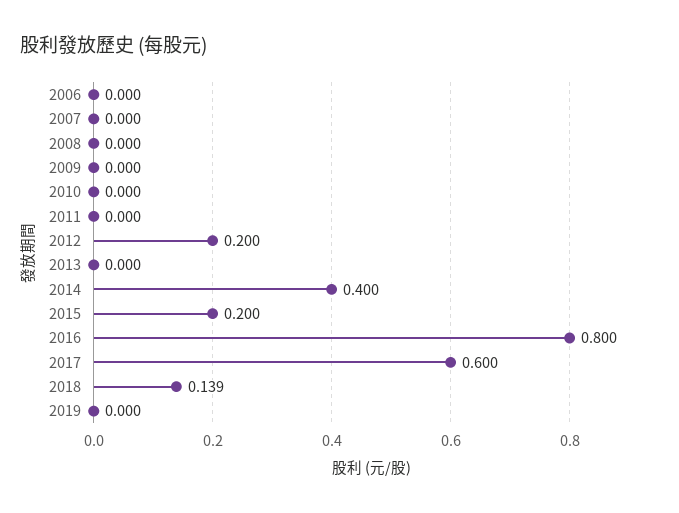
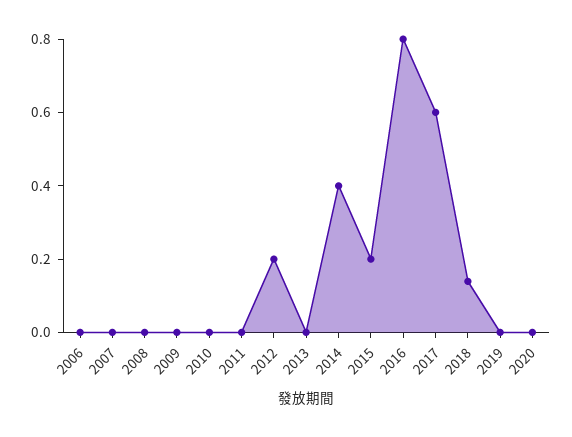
2020: none -> 0

